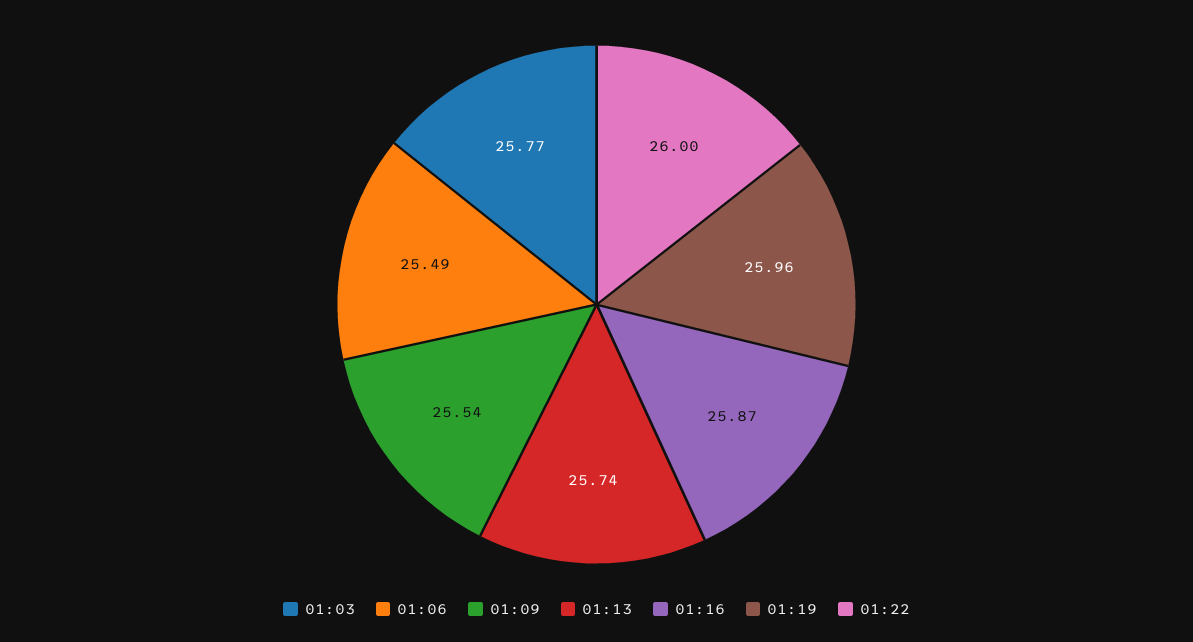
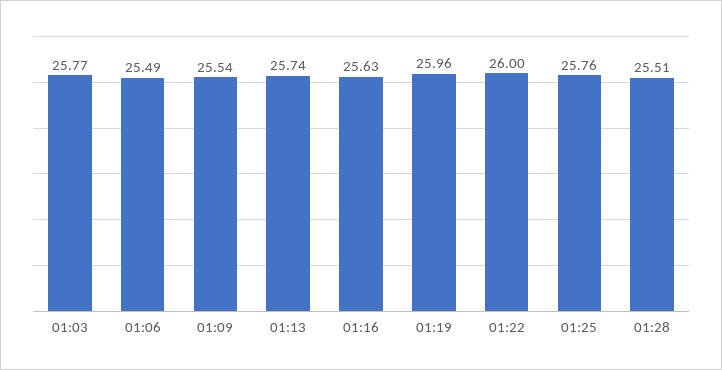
01:16: 25.87 -> 25.63
01:25: none -> 25.76
01:28: none -> 25.51

